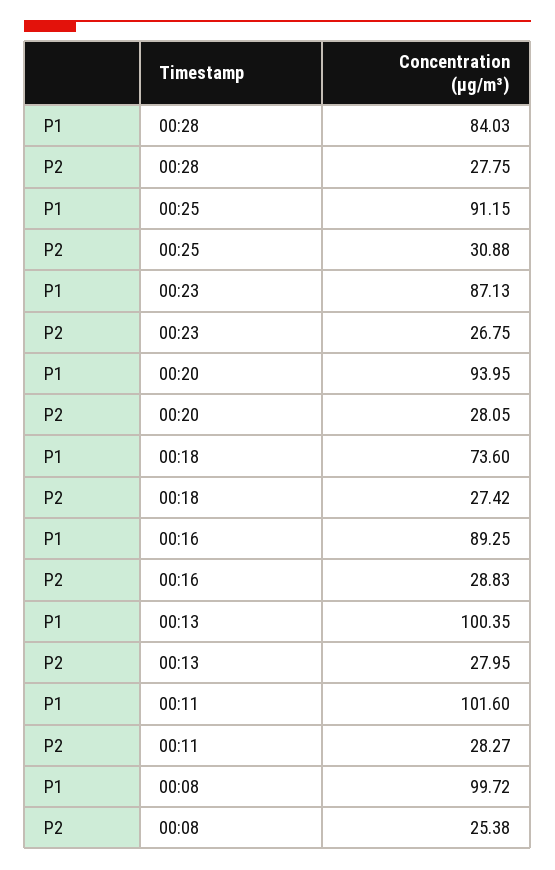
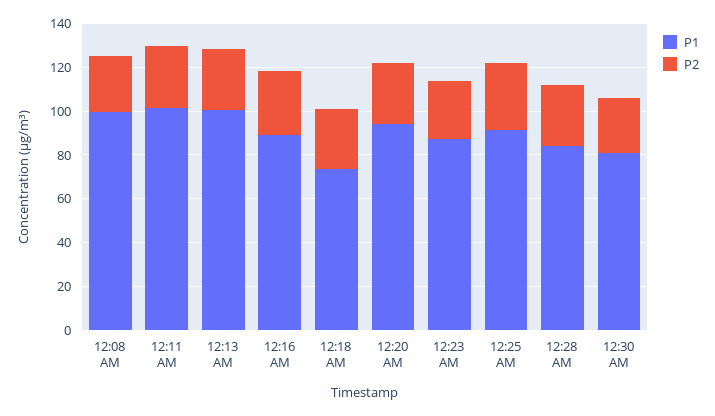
P1, 12:30 AM: none -> 80
P2, 12:30 AM: none -> 25

